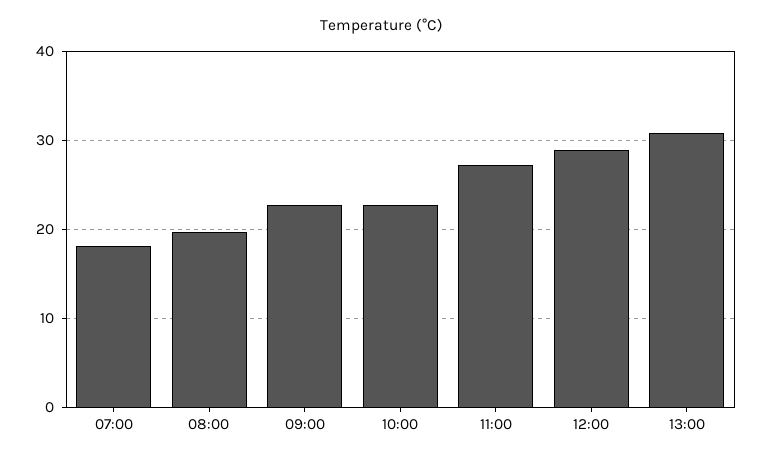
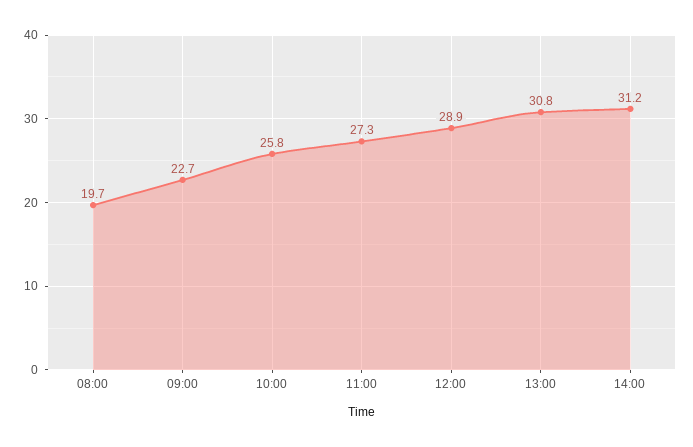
07:00: 18 -> none
10:00: 23 -> 25.8
14:00: none -> 31.2

